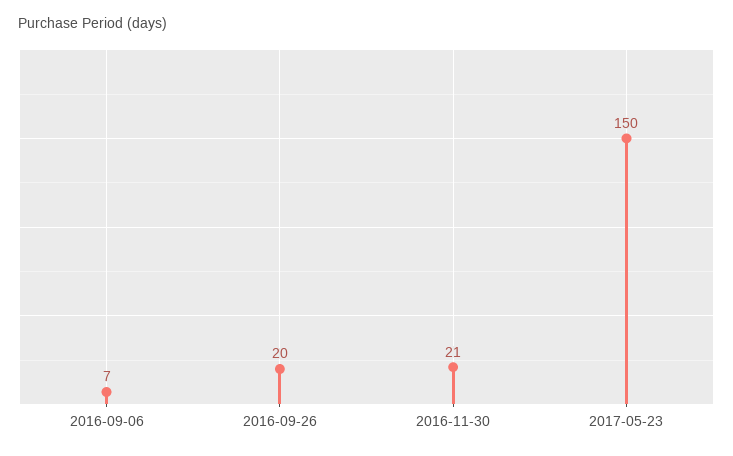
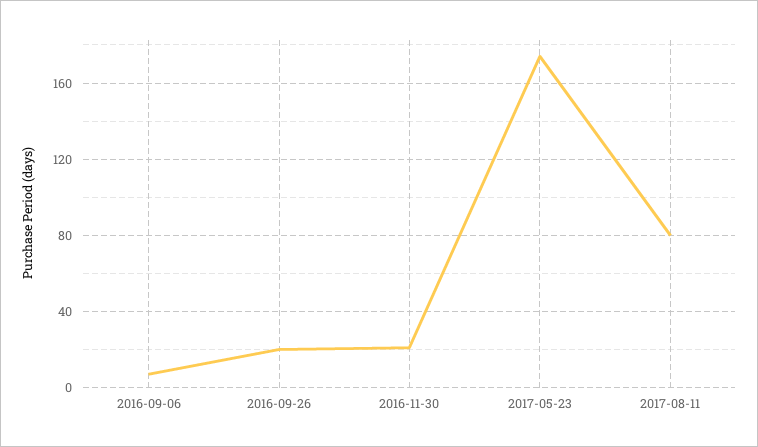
2017-05-23: 150 -> 175
2017-08-11: none -> 80

